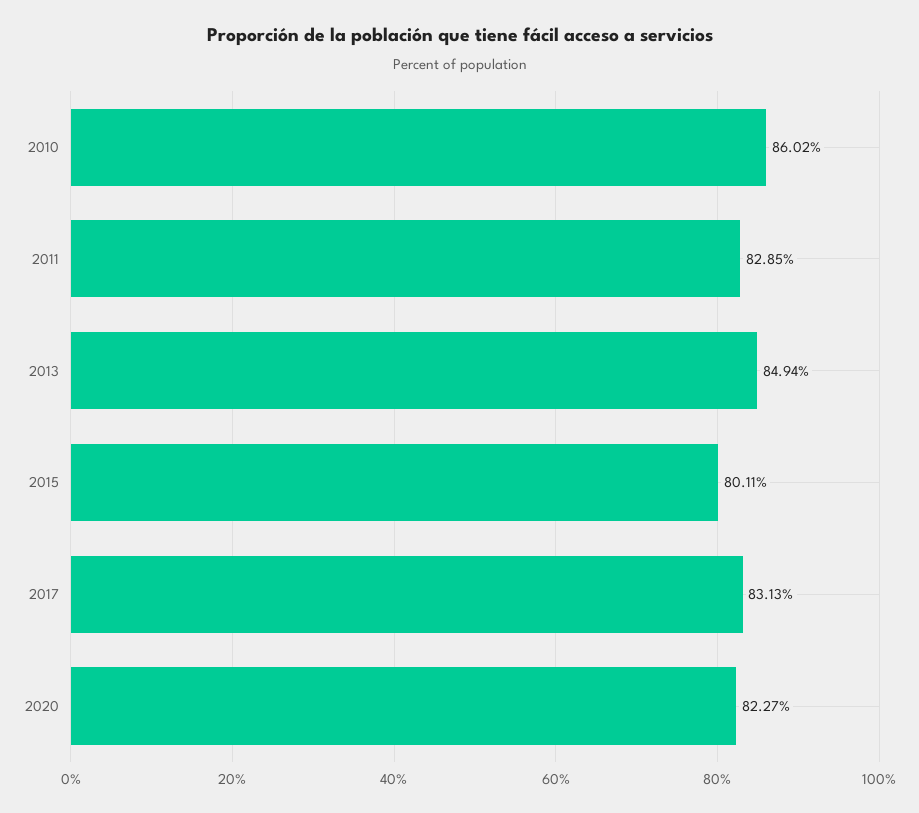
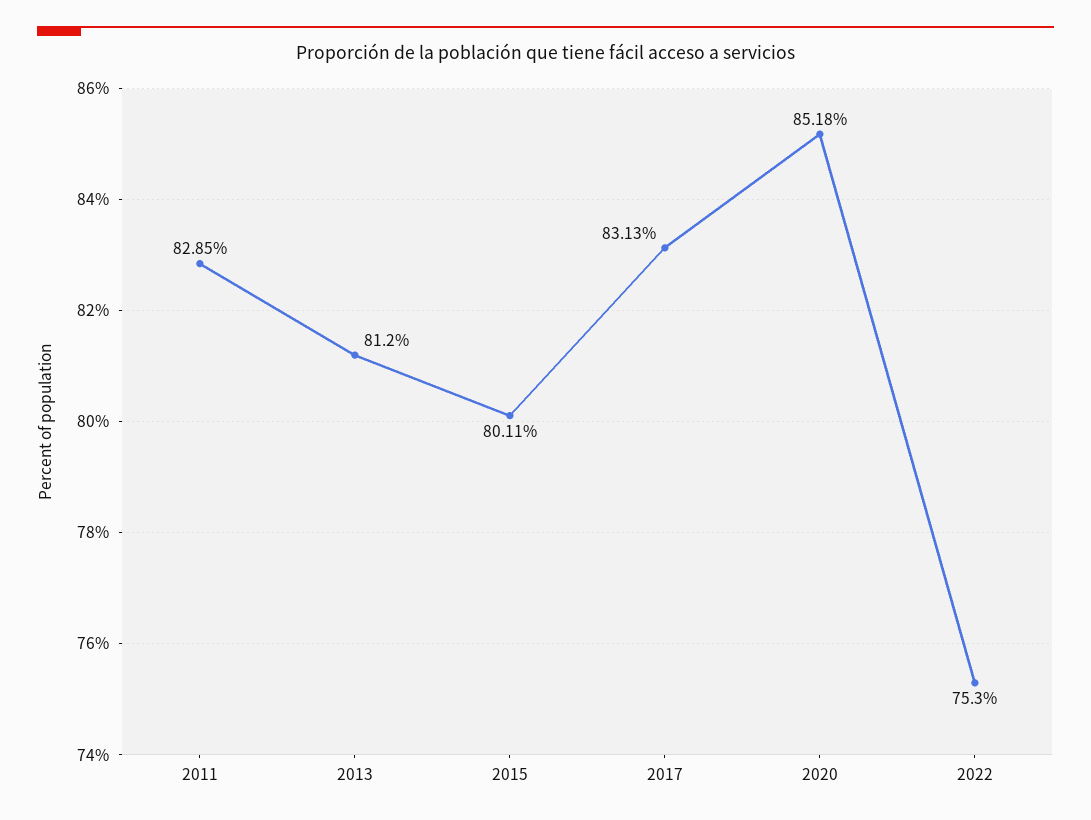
2010: 86.02 -> none
2013: 84.94 -> 81.2
2020: 82.27 -> 85.18
2022: none -> 75.3

